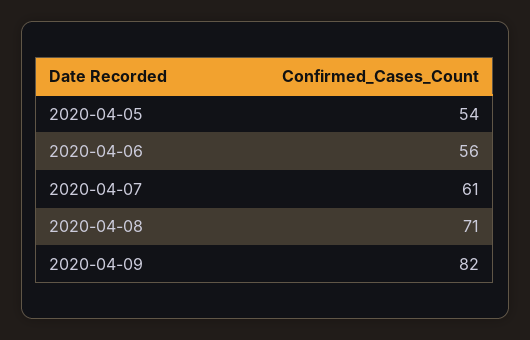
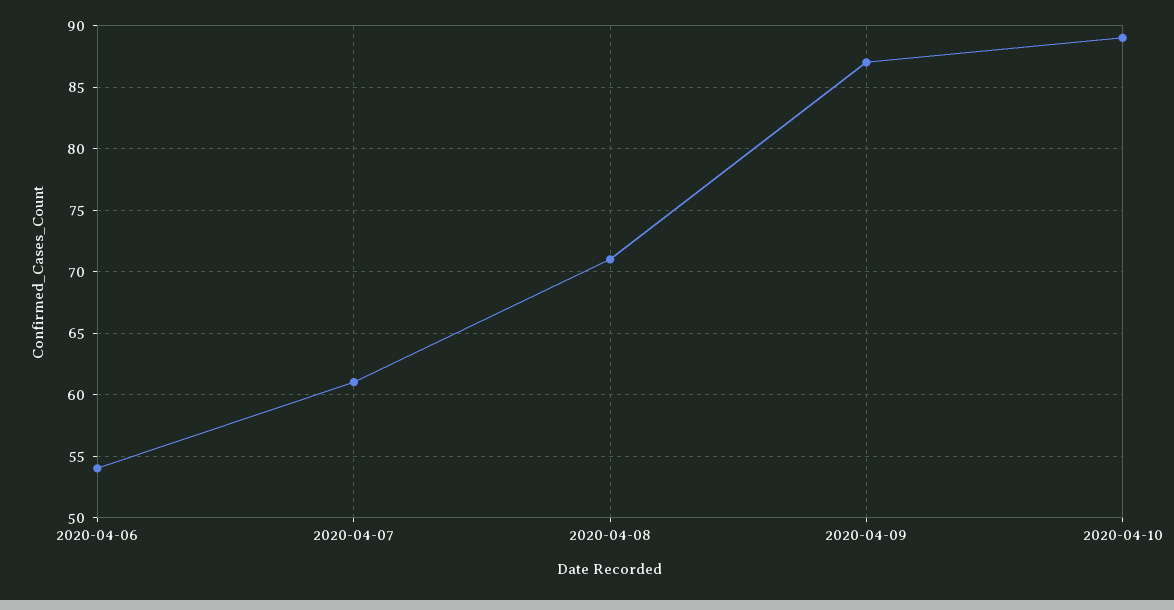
2020-04-05: 54 -> none
2020-04-06: 56 -> 54
2020-04-09: 82 -> 87
2020-04-10: none -> 89

